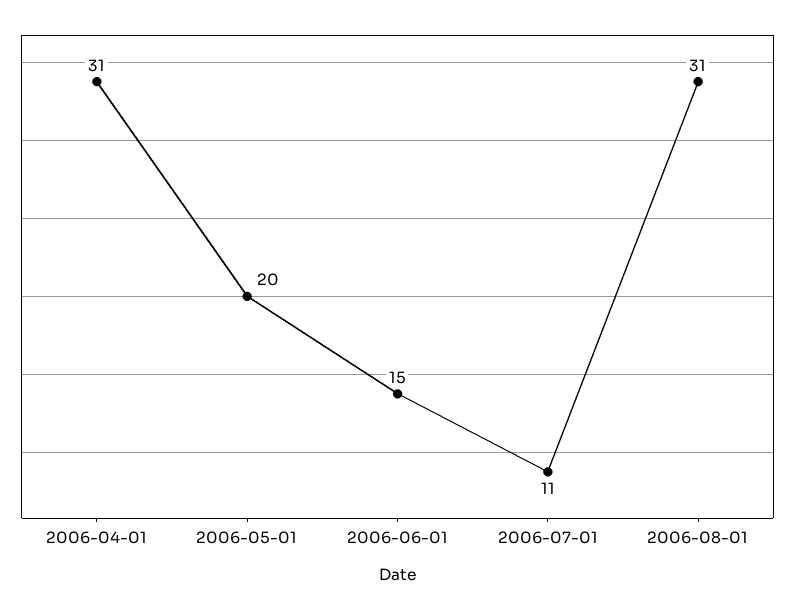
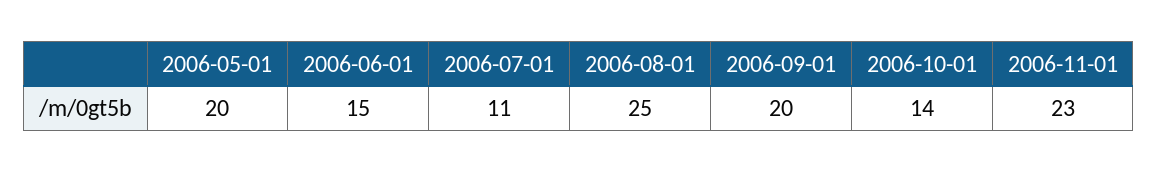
2006-04-01: 31 -> none
2006-08-01: 31 -> 25
2006-09-01: none -> 20
2006-10-01: none -> 14
2006-11-01: none -> 23

